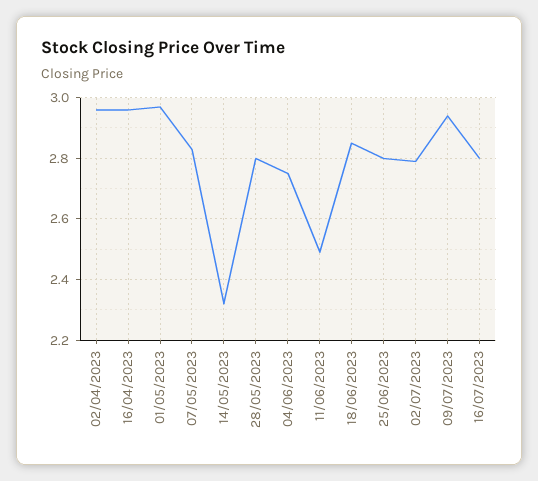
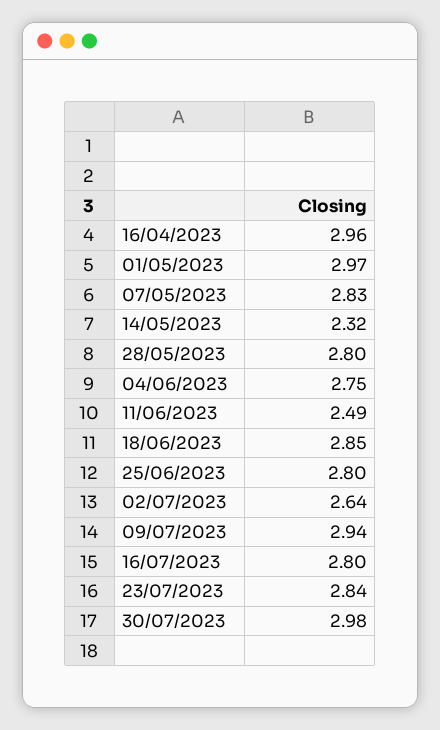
02/04/2023: 2.95 -> none
02/07/2023: 2.8 -> 2.64
23/07/2023: none -> 2.84
30/07/2023: none -> 2.98

